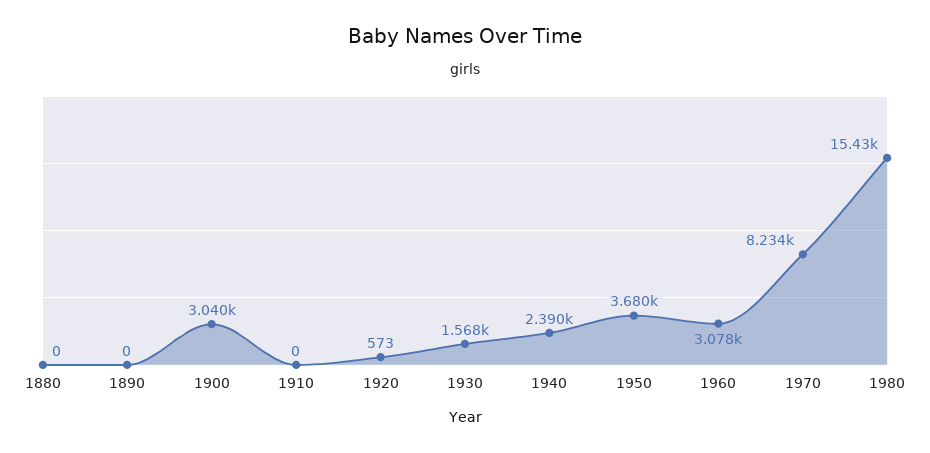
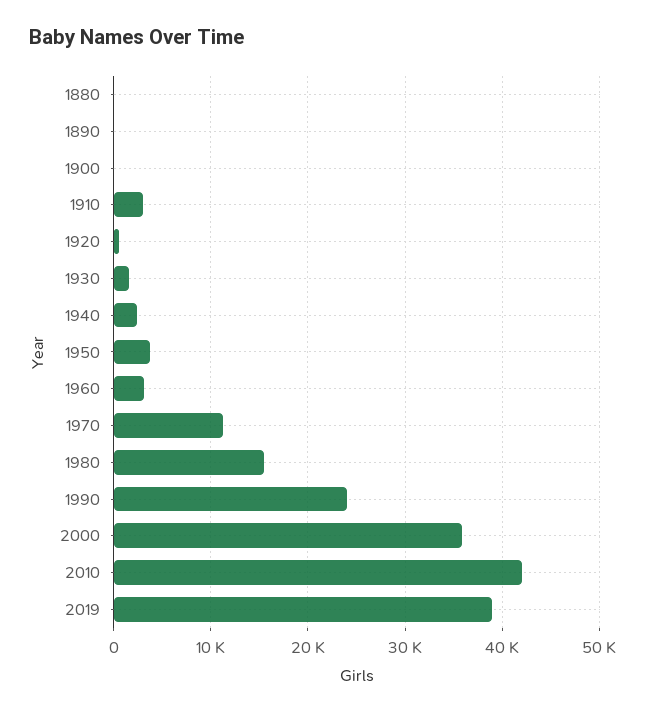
1900: 3040 -> 0
1910: 0 -> 3000
1970: 8234 -> 11000
1990: none -> 24000
2000: none -> 36000
2010: none -> 42000
2019: none -> 39000

